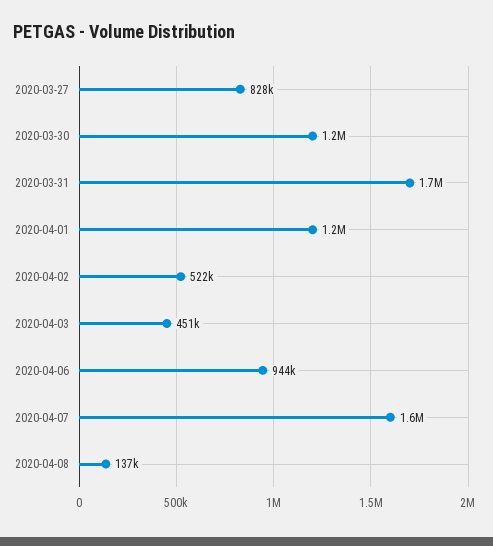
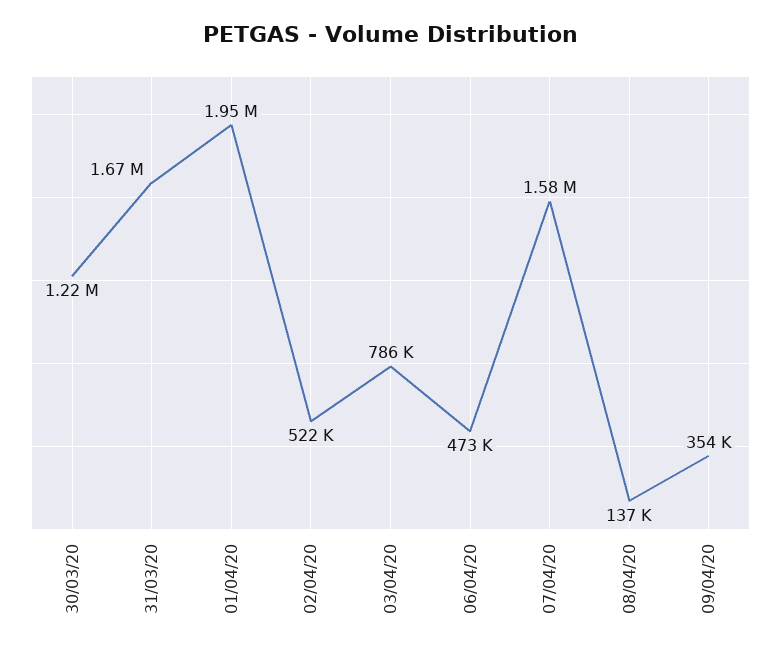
2020-03-27: 828000 -> none
2020-04-01: 1200000 -> 1950000
2020-04-03: 451000 -> 786000
2020-04-06: 944000 -> 473000
09/04/20: none -> 354000

